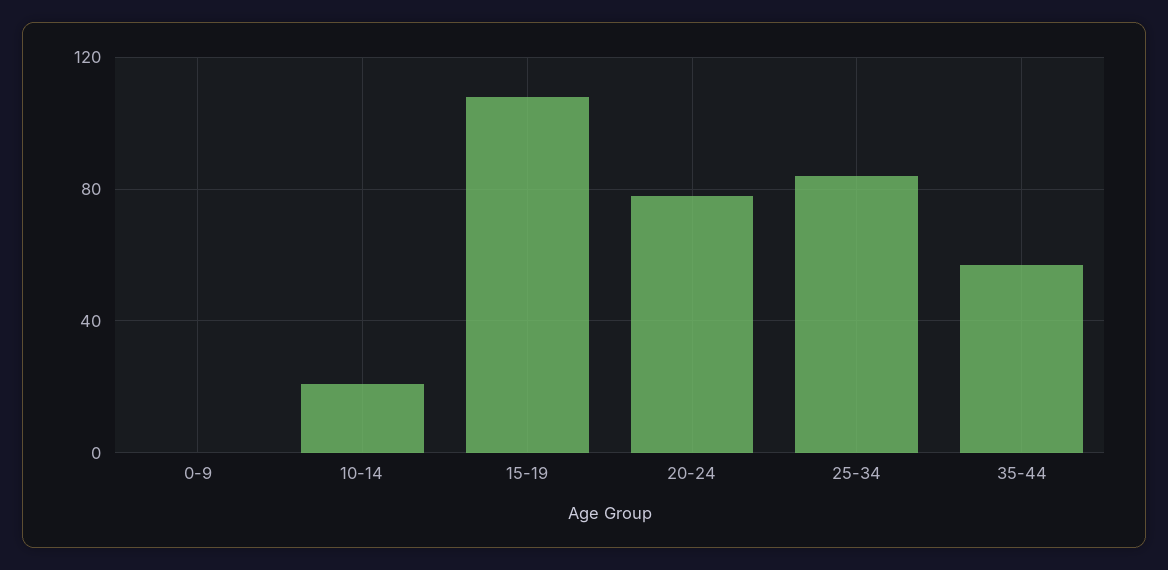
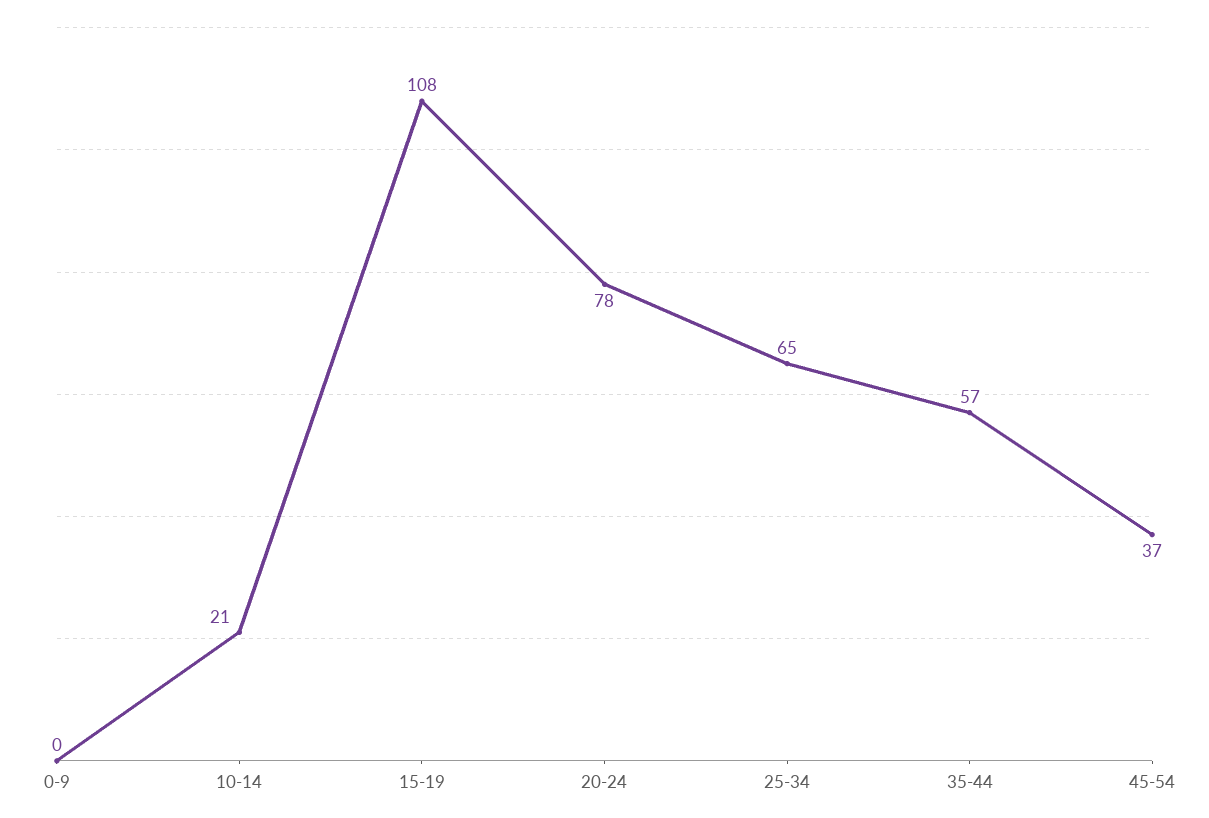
25-34: 85 -> 65
45-54: none -> 37

